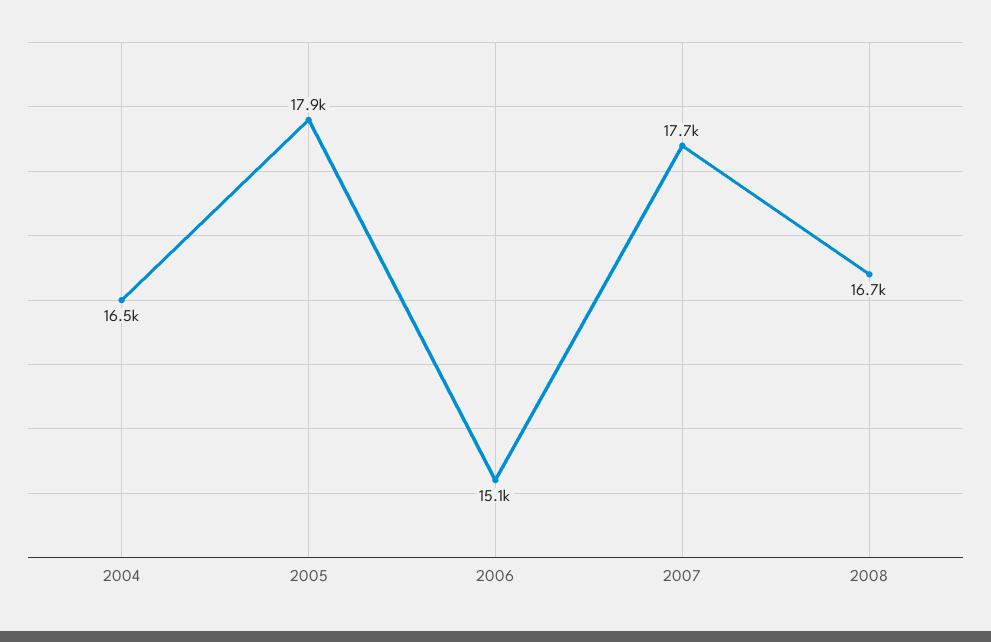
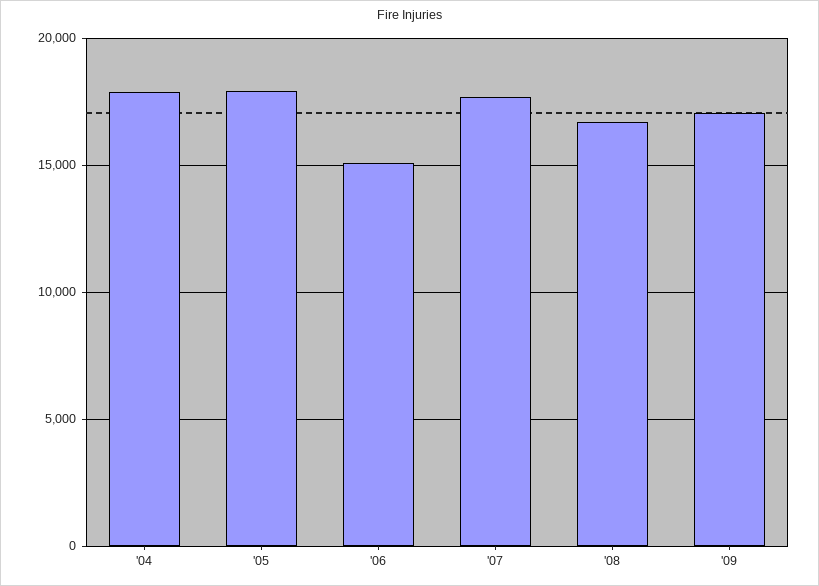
2004: 16500 -> 18000
'09: none -> 17000

